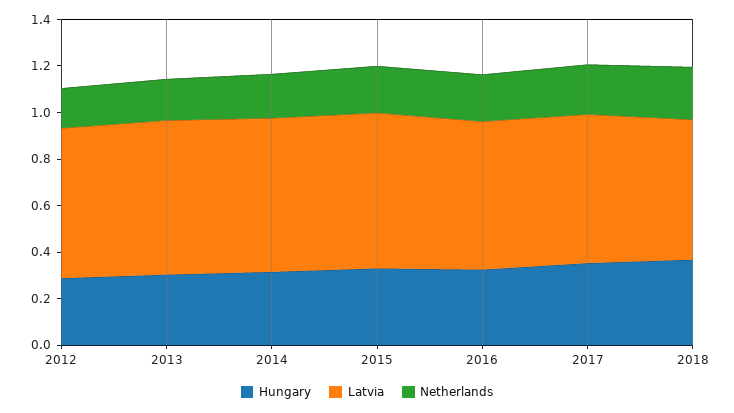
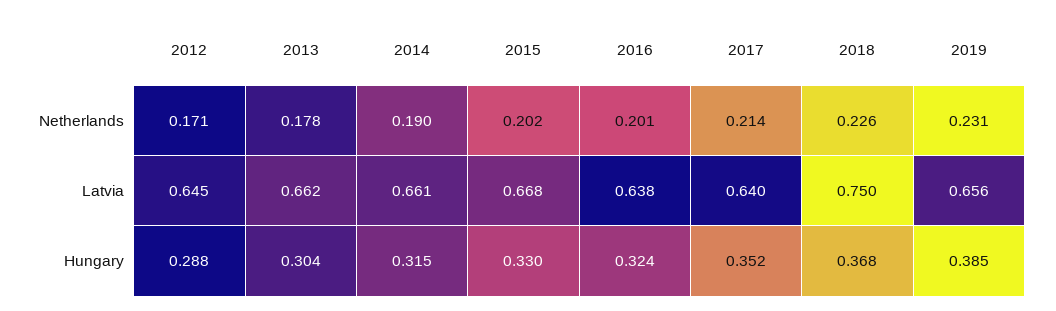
Latvia, 2018: 0.6 -> 0.75
Netherlands, 2019: none -> 0.231
Latvia, 2019: none -> 0.656
Hungary, 2019: none -> 0.385

